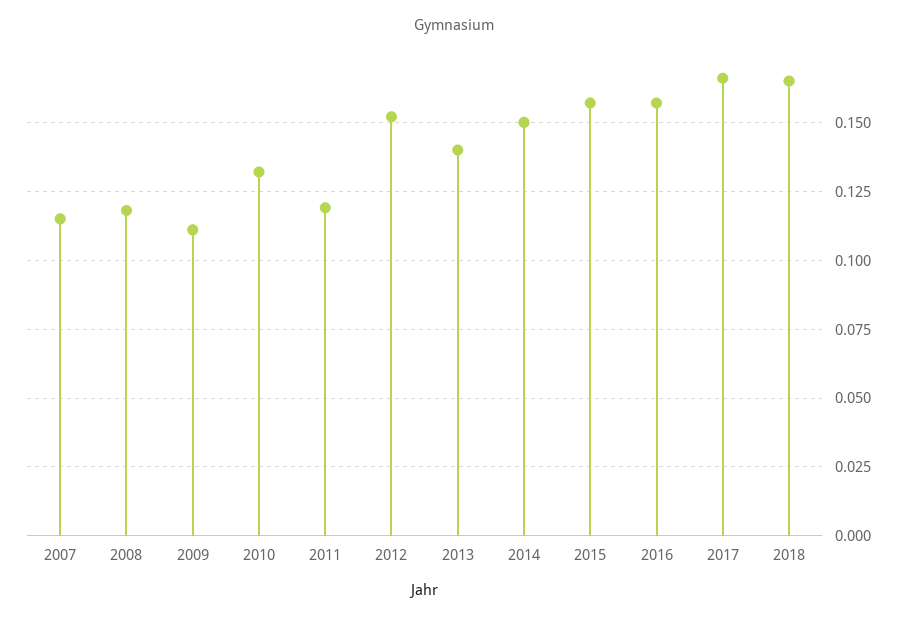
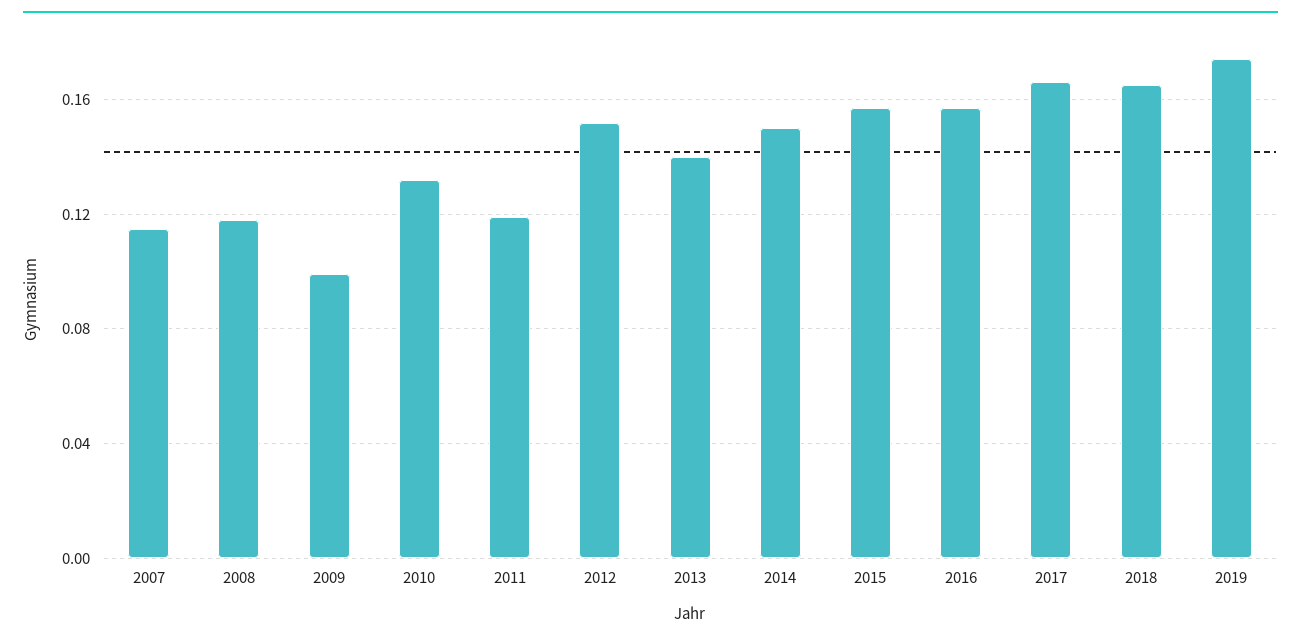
2009: 0.11 -> 0.1
2019: none -> 0.175

